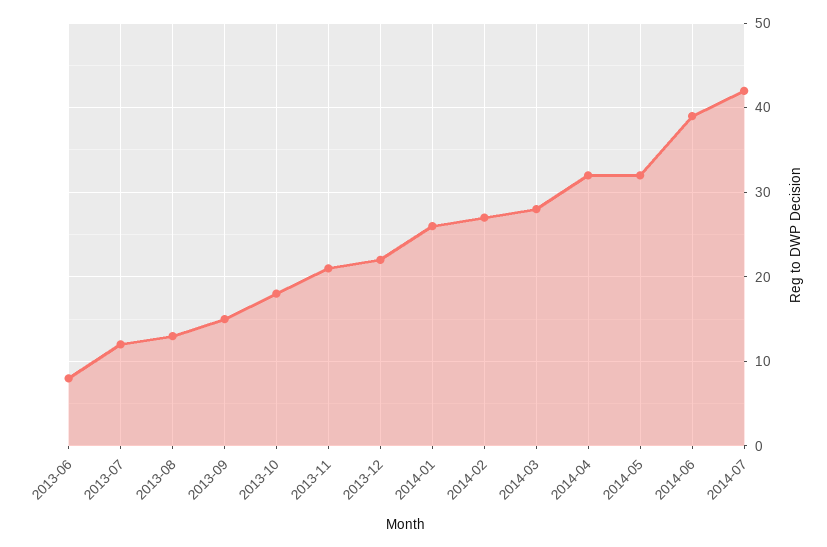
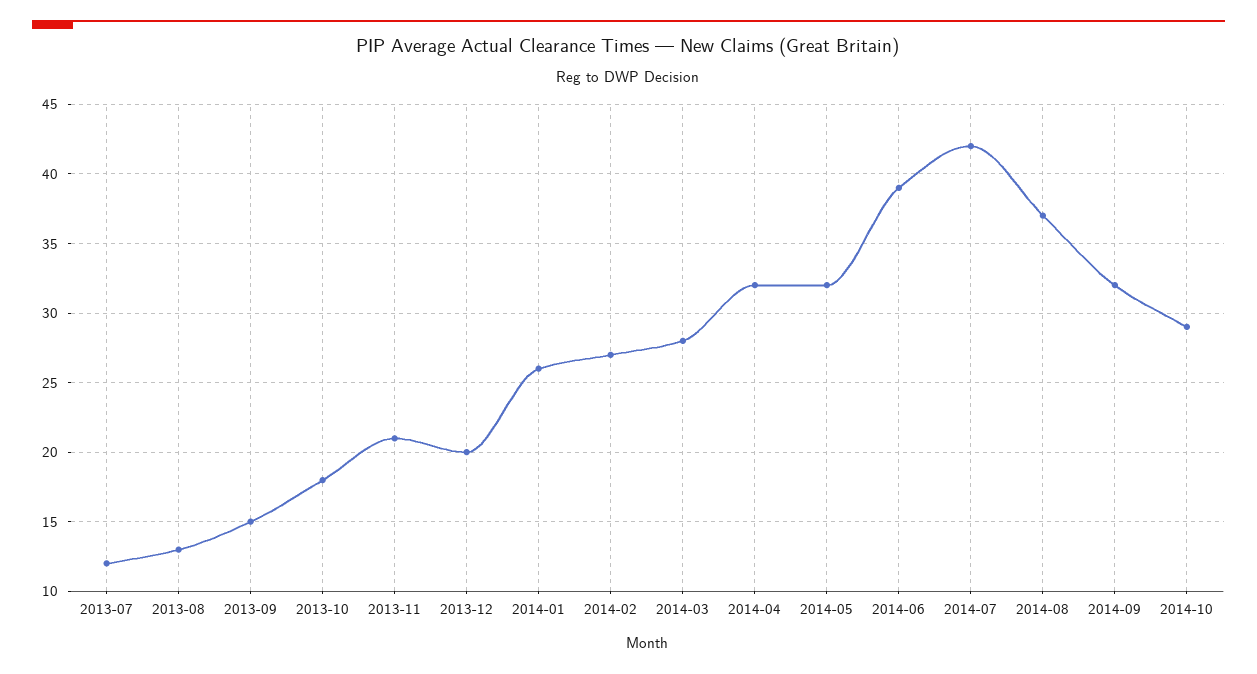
2013-06: 8 -> none
2013-12: 22 -> 20
2014-08: none -> 37
2014-09: none -> 32
2014-10: none -> 29

